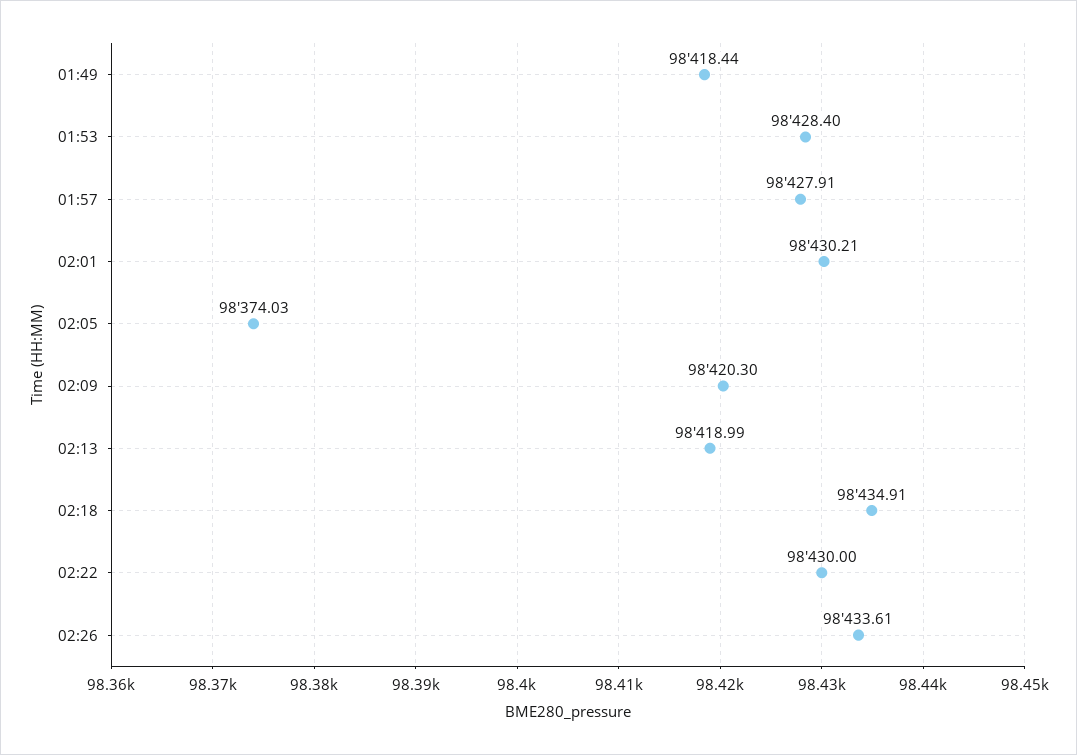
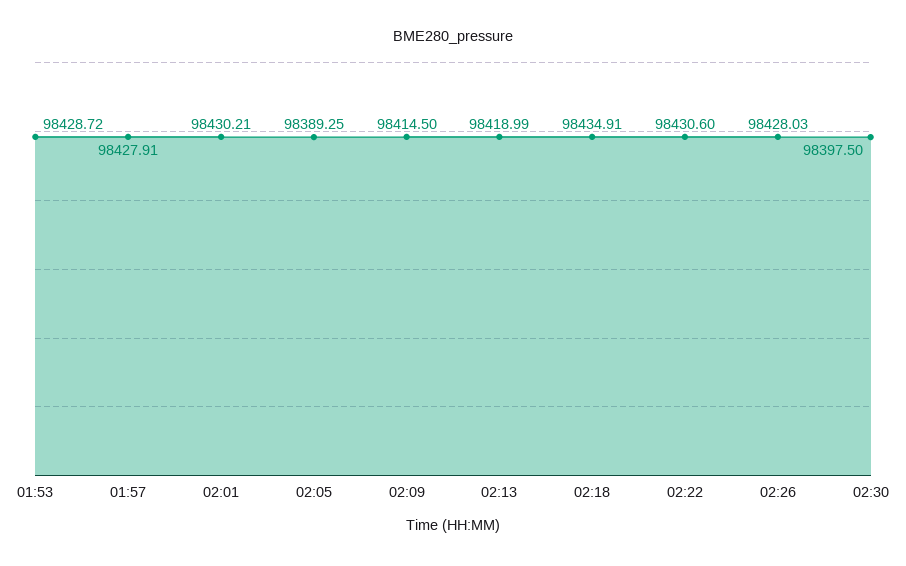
01:49: 98418.44 -> none
01:53: 98428.4 -> 98428.72
02:05: 98374.03 -> 98389.25
02:09: 98420.3 -> 98414.5
02:22: 98430 -> 98430.6
02:26: 98433.61 -> 98428.03
02:30: none -> 98397.5

